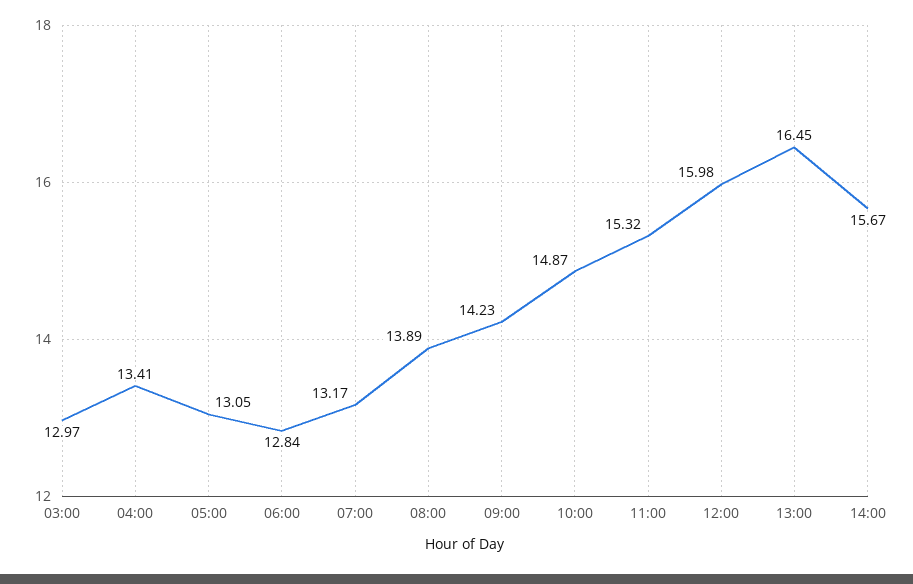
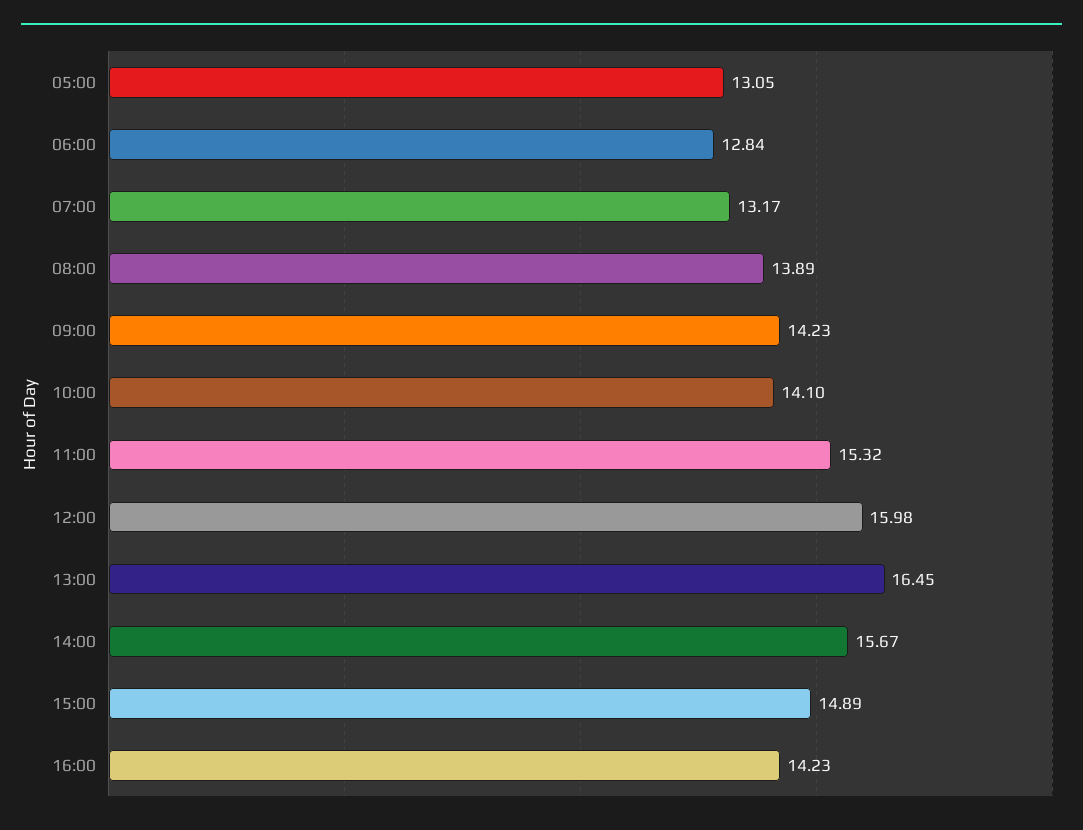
03:00: 12.97 -> none
04:00: 13.41 -> none
10:00: 14.87 -> 14.1
15:00: none -> 14.89
16:00: none -> 14.23

